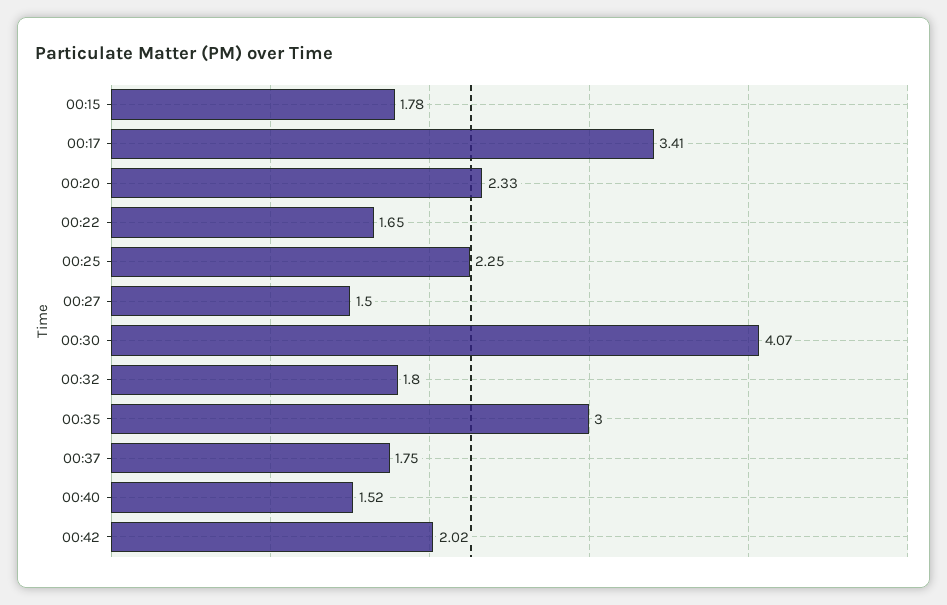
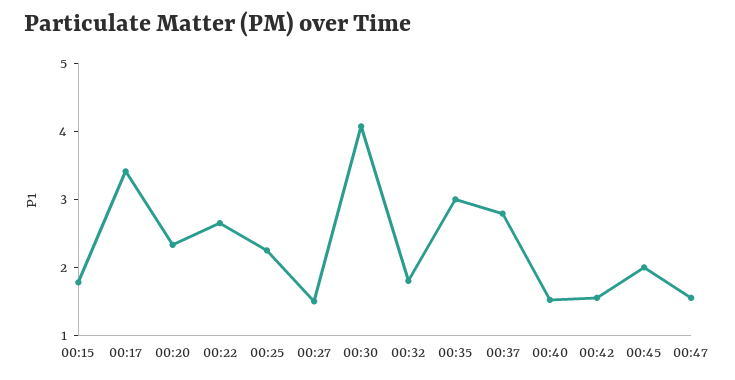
00:22: 1.65 -> 2.6
00:37: 1.75 -> 2.8
00:42: 2.02 -> 1.6
00:45: none -> 2
00:47: none -> 1.6

